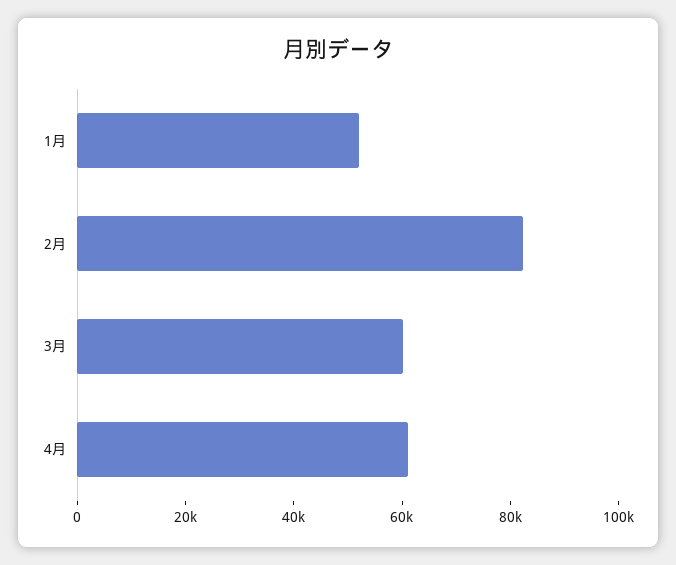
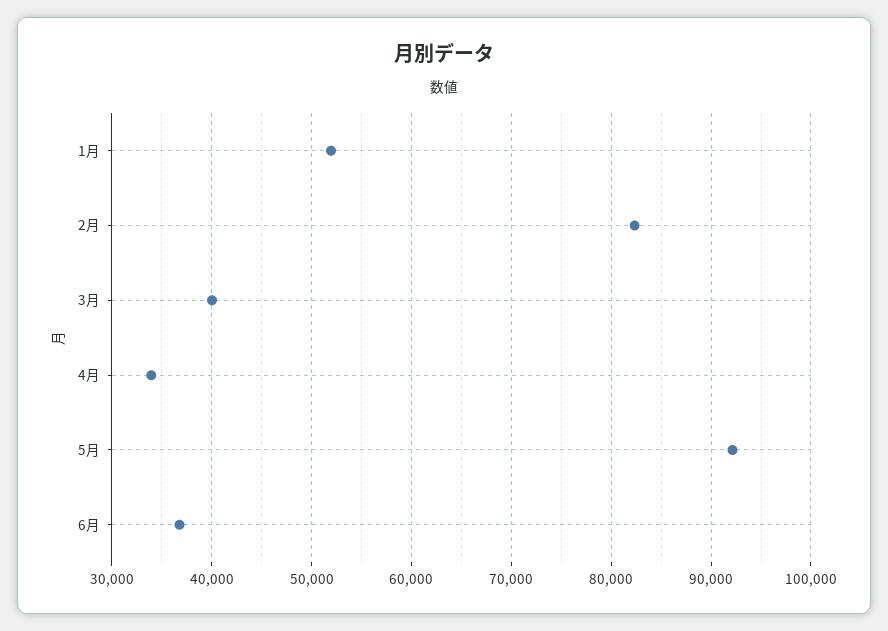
3月: 60000 -> 40000
4月: 60000 -> 34000
5月: none -> 92000
6月: none -> 37000

